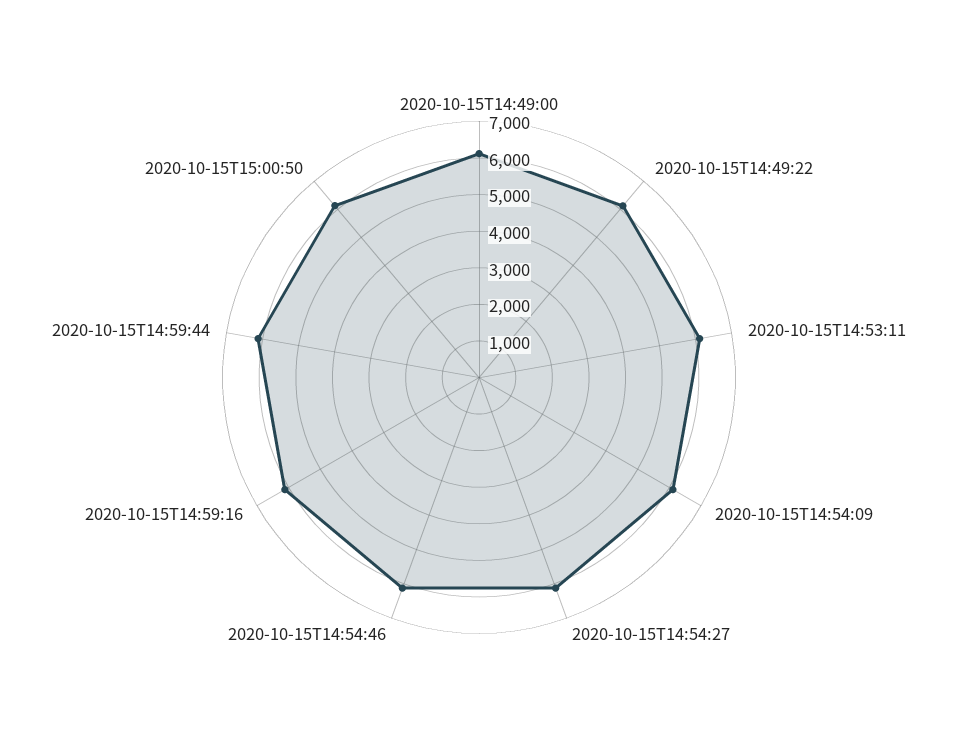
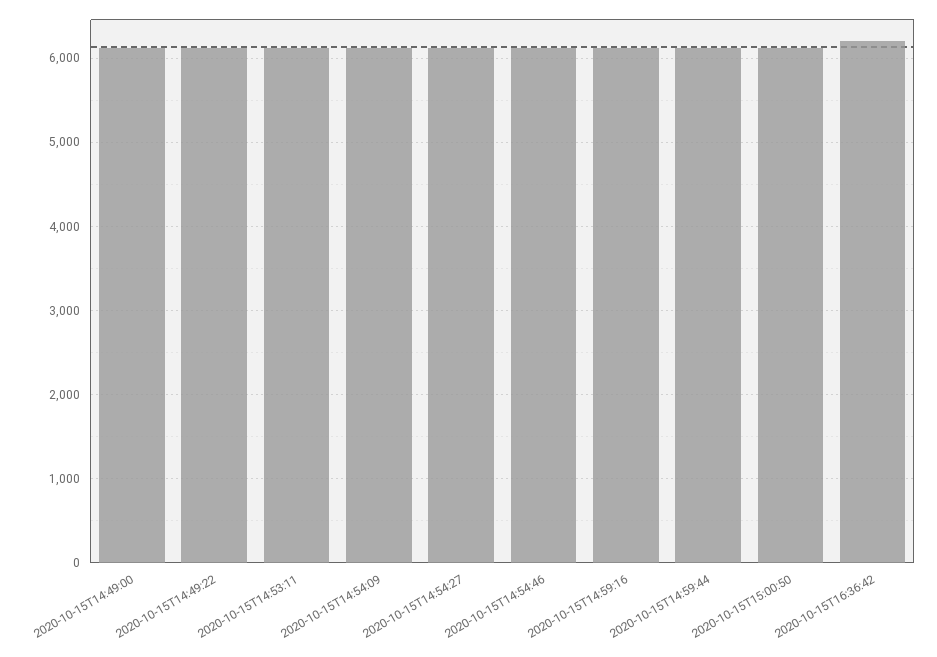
2020-10-15T16:36:42: none -> 6200

